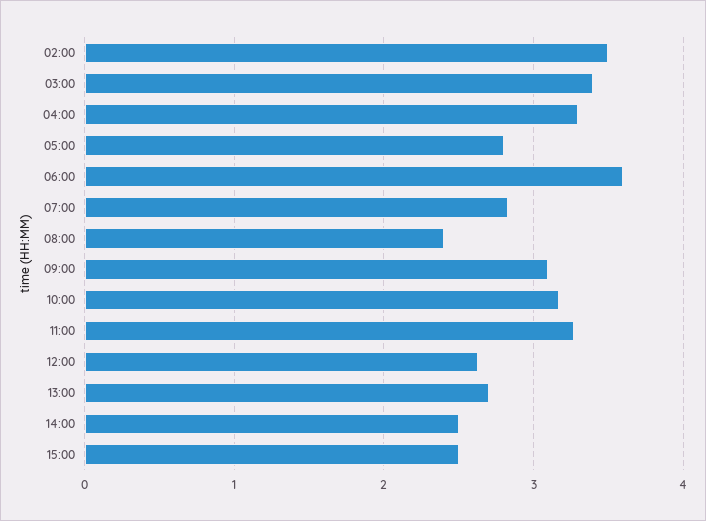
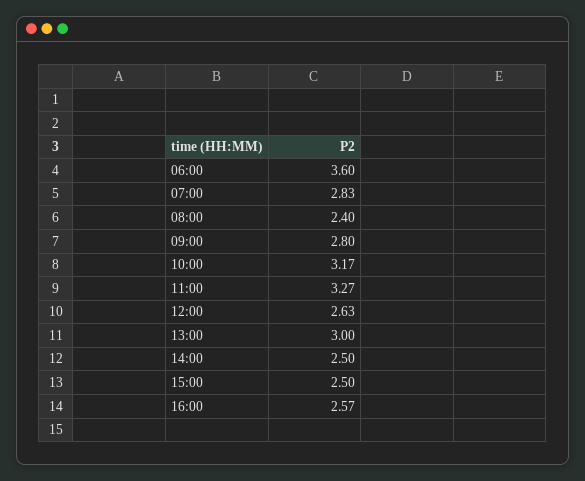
02:00: 3.5 -> none
03:00: 3.4 -> none
04:00: 3.3 -> none
05:00: 2.8 -> none
09:00: 3.1 -> 2.8
13:00: 2.7 -> 3
16:00: none -> 2.57

